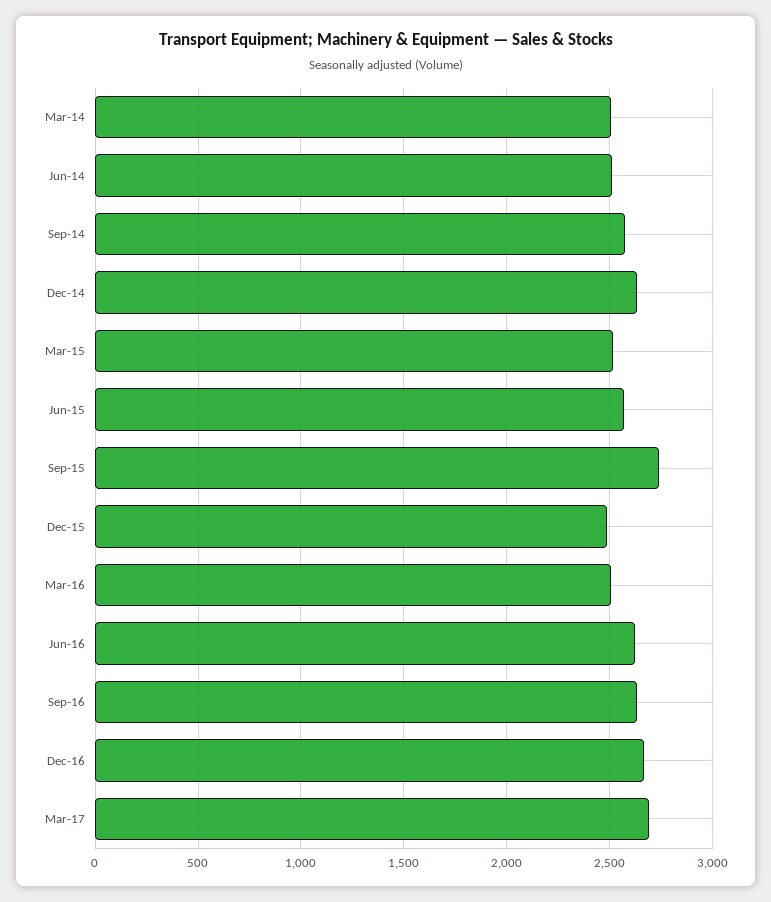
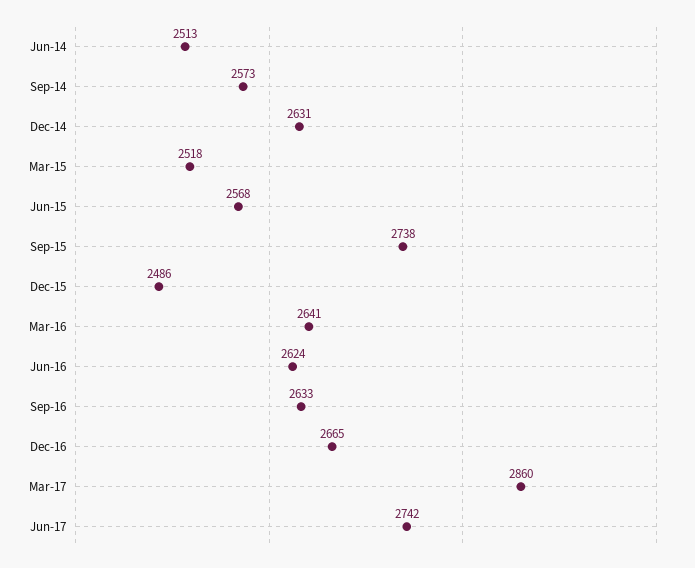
Mar-14: 2500 -> none
Mar-16: 2500 -> 2641
Mar-17: 2700 -> 2860
Jun-17: none -> 2742

